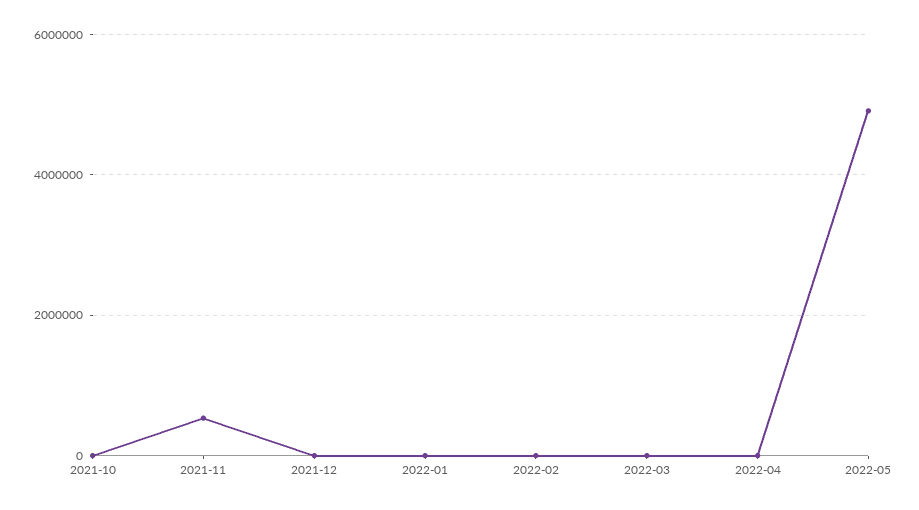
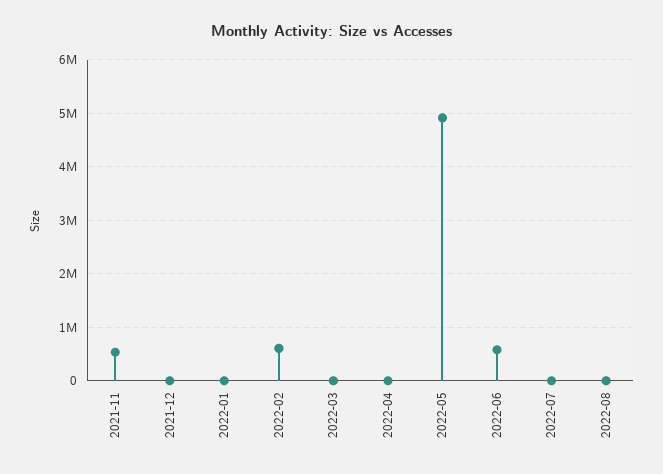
2021-10: 0 -> none
2022-02: 0 -> 600000
2022-06: none -> 600000
2022-07: none -> 0
2022-08: none -> 0

